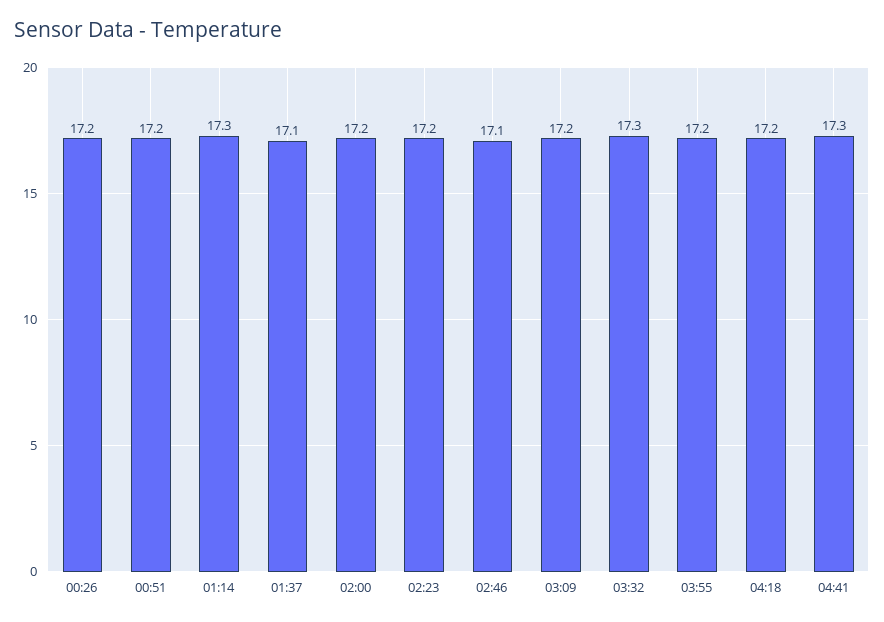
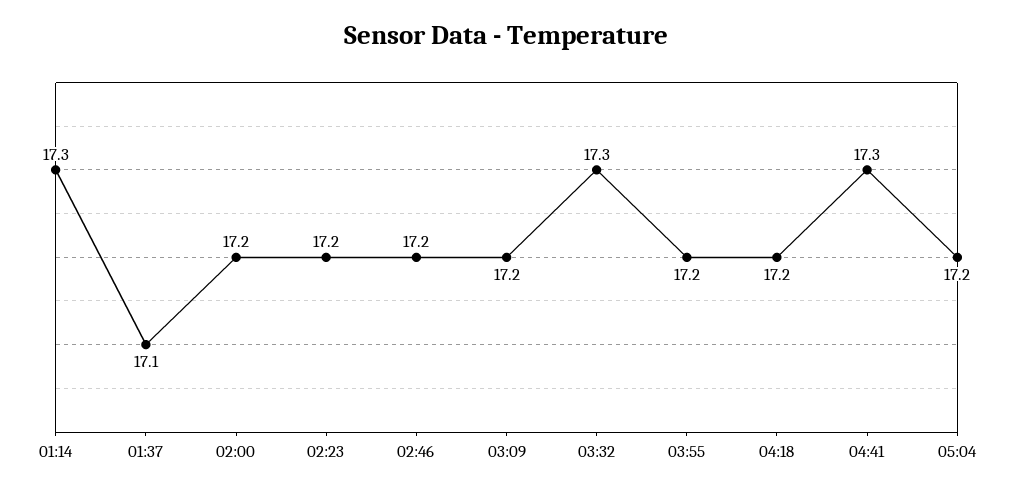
00:26: 17.2 -> none
00:51: 17.2 -> none
02:46: 17.1 -> 17.2
05:04: none -> 17.2

